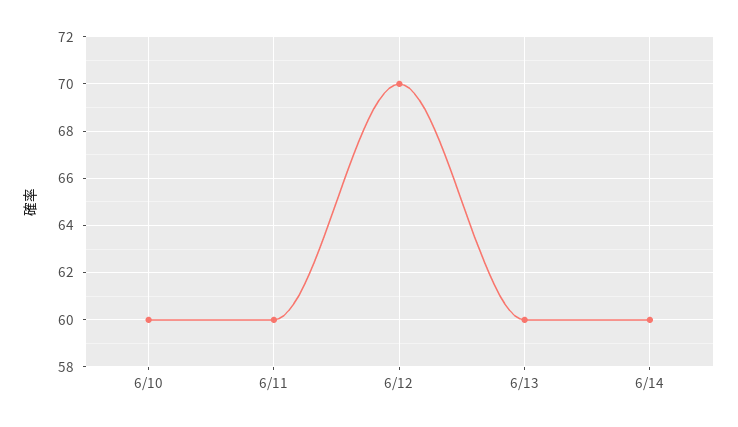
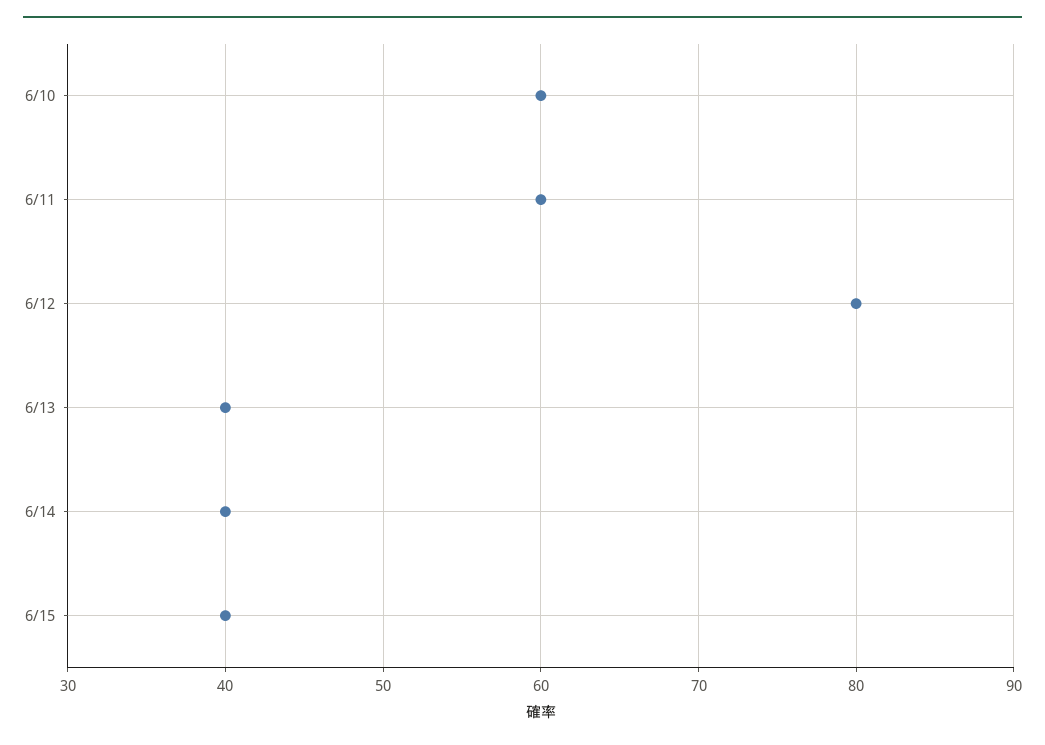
6/12: 70 -> 80
6/13: 60 -> 40
6/14: 60 -> 40
6/15: none -> 40

